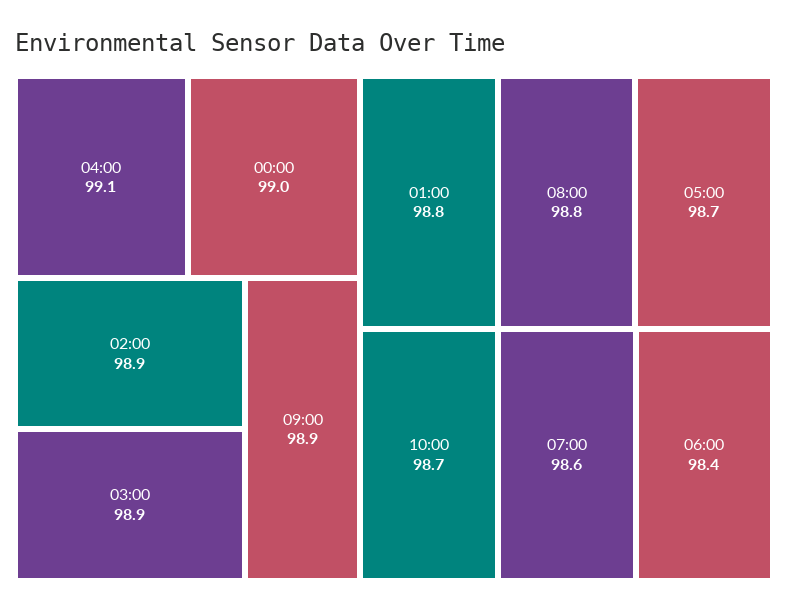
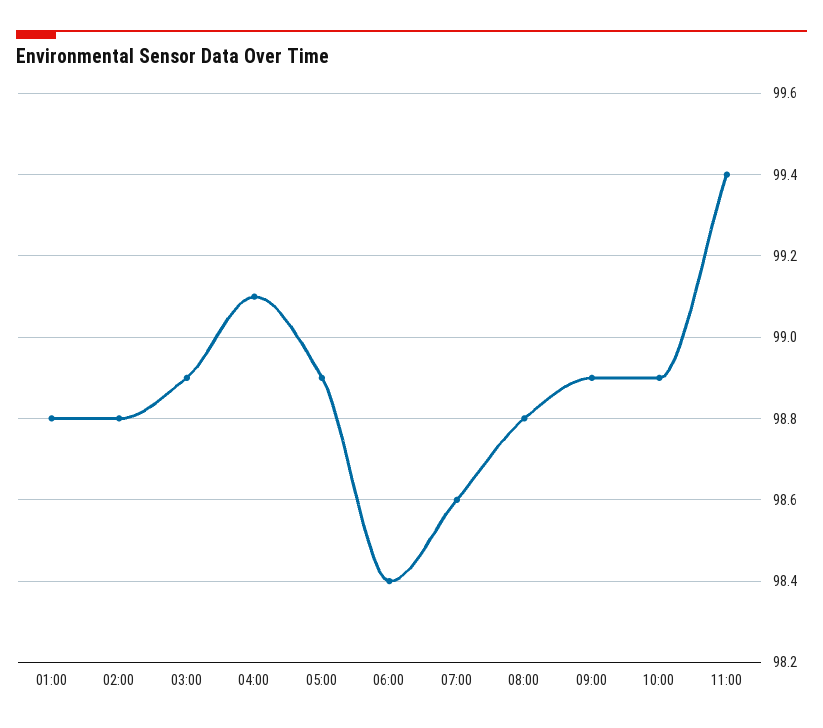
00:00: 99 -> none
02:00: 98.9 -> 98.8
05:00: 98.7 -> 98.9
10:00: 98.7 -> 98.9
11:00: none -> 99.4

